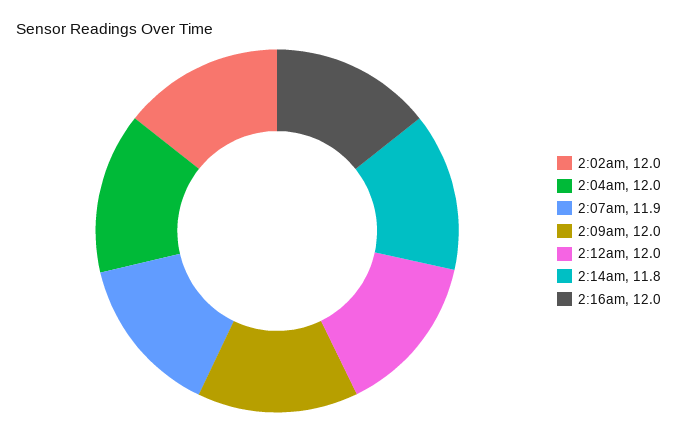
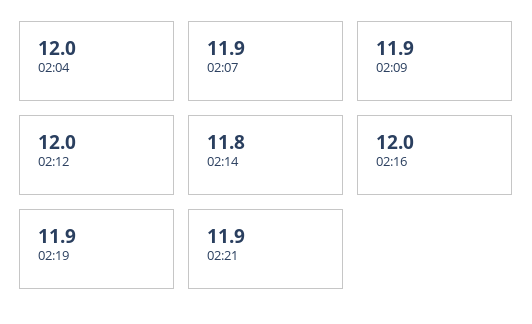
2:02am: 12 -> none
2:09am: 12 -> 11.9
02:19: none -> 11.9
02:21: none -> 11.9

